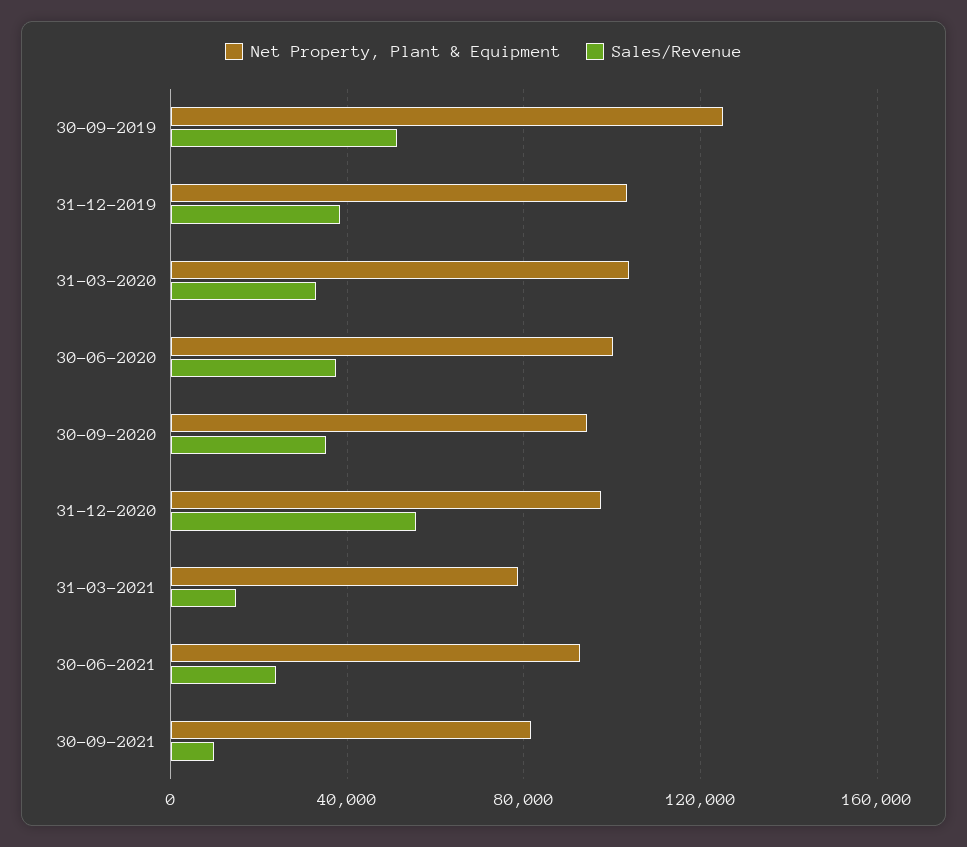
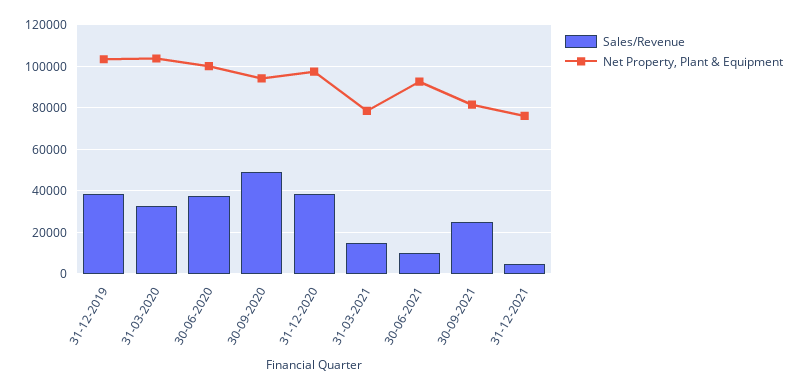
Net Property, Plant & Equipment, 30-09-2019: 125000 -> none
Sales/Revenue, 30-09-2019: 50000 -> none
Sales/Revenue, 30-09-2020: 35000 -> 50000
Sales/Revenue, 31-12-2020: 55000 -> 40000
Sales/Revenue, 30-06-2021: 25000 -> 10000
Sales/Revenue, 30-09-2021: 10000 -> 25000
Sales/Revenue, 31-12-2021: none -> 5000
Net Property, Plant & Equipment, 31-12-2021: none -> 75000

